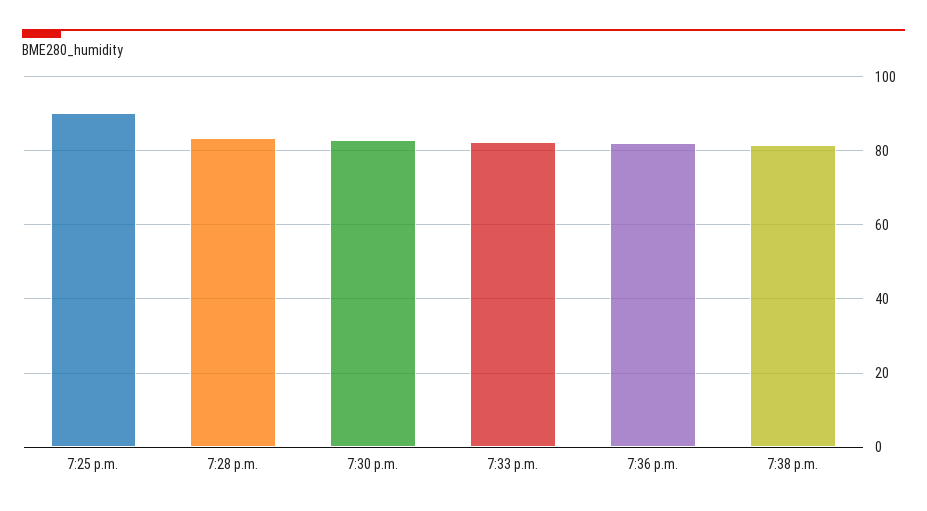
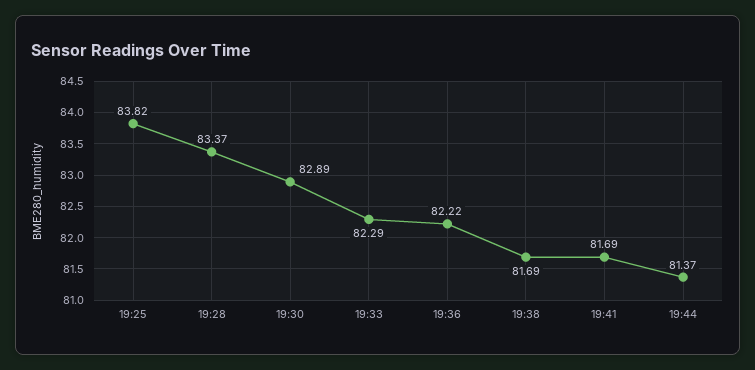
7:25 p.m.: 90 -> 83.82
19:41: none -> 81.69
19:44: none -> 81.37

